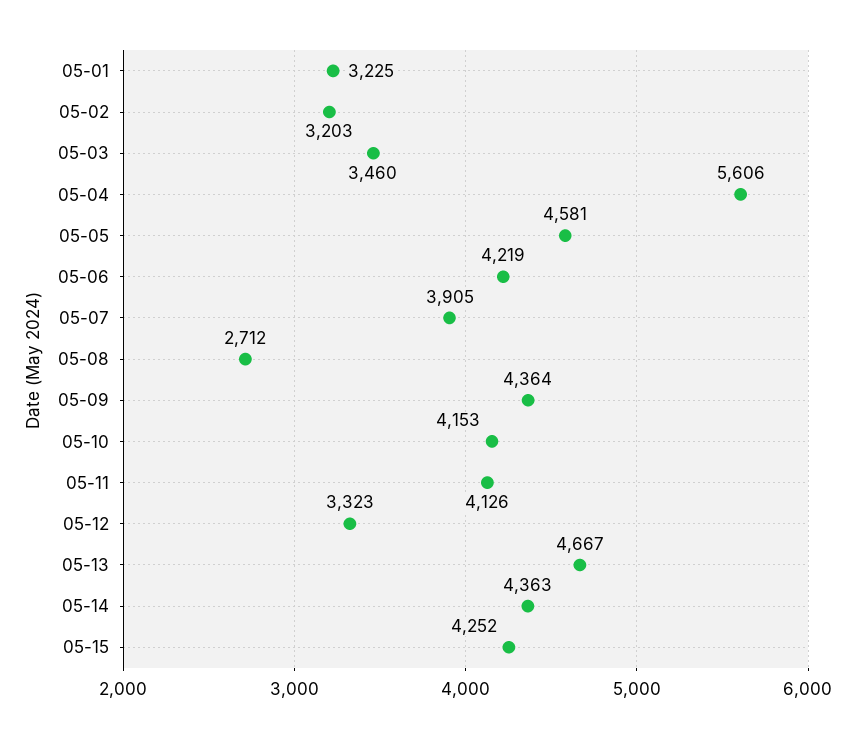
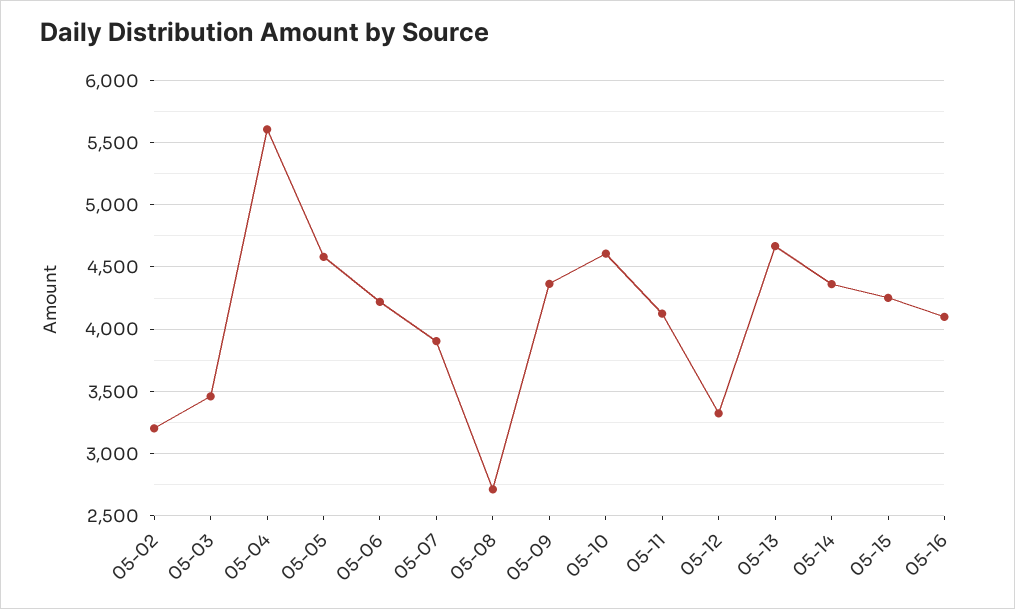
05-01: 3225 -> none
05-10: 4153 -> 4600
05-16: none -> 4100

